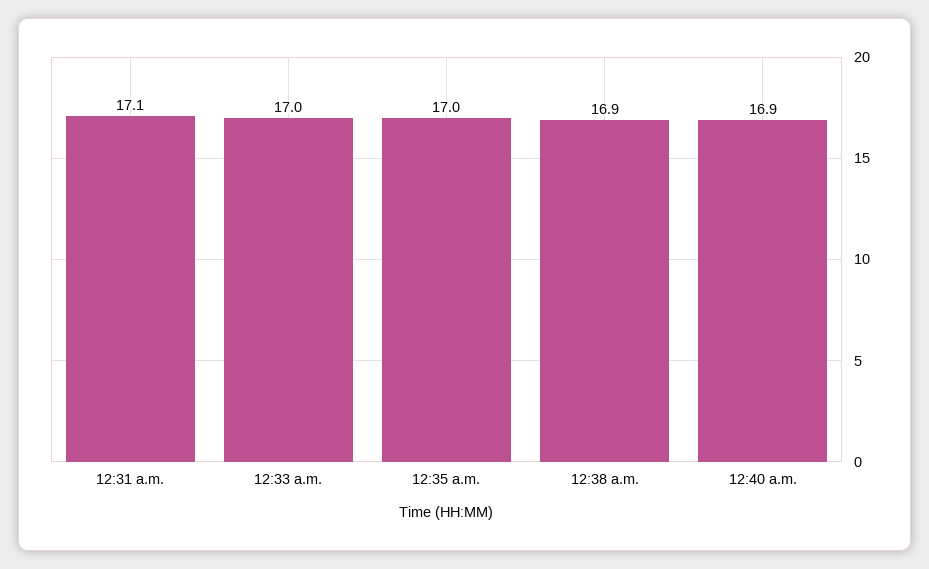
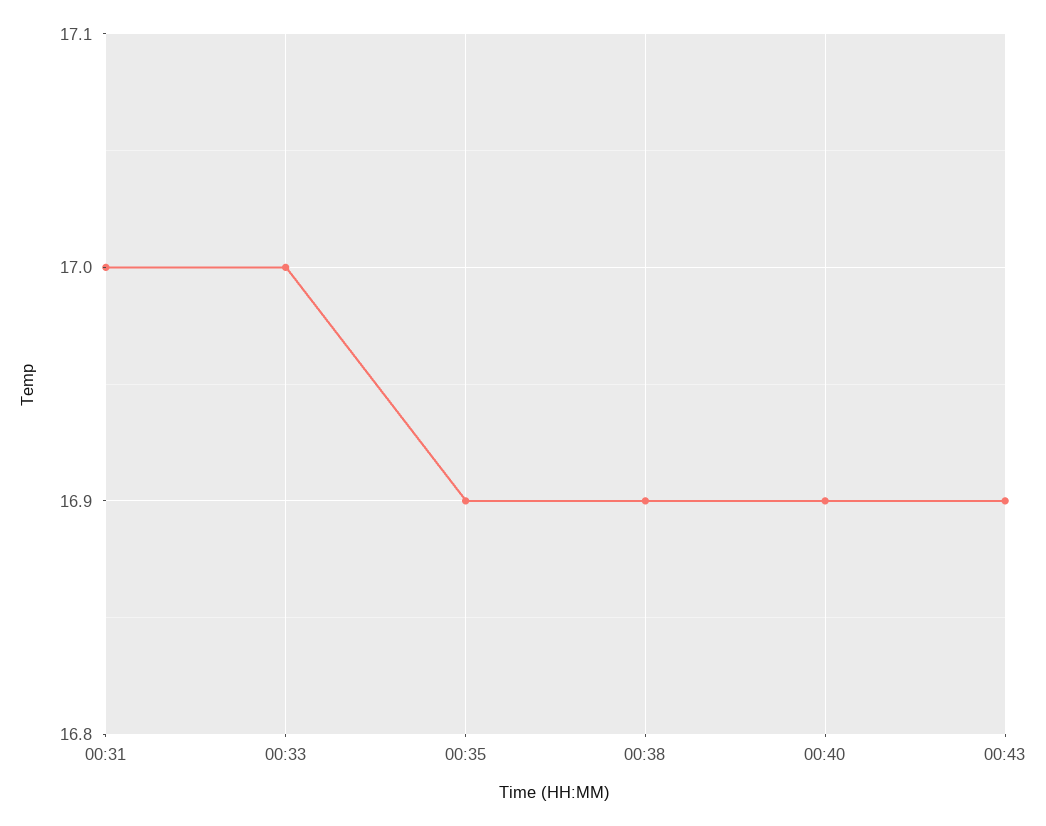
12:31 a.m.: 17.1 -> 17
12:35 a.m.: 17 -> 16.9
00:43: none -> 16.9

